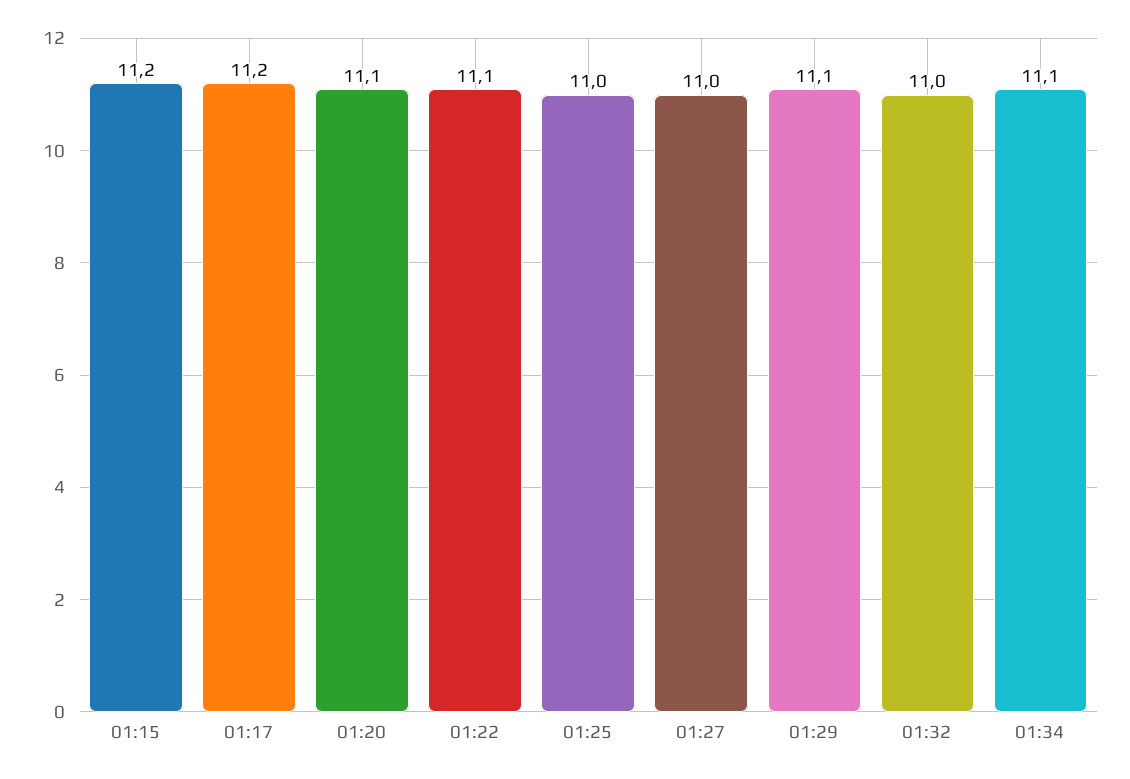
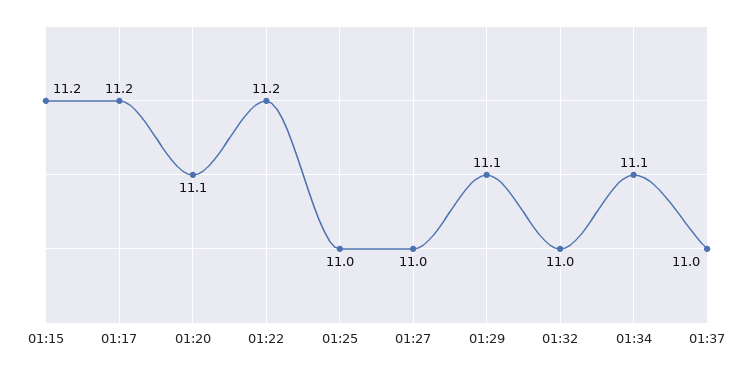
01:22: 11.1 -> 11.2
01:37: none -> 11

